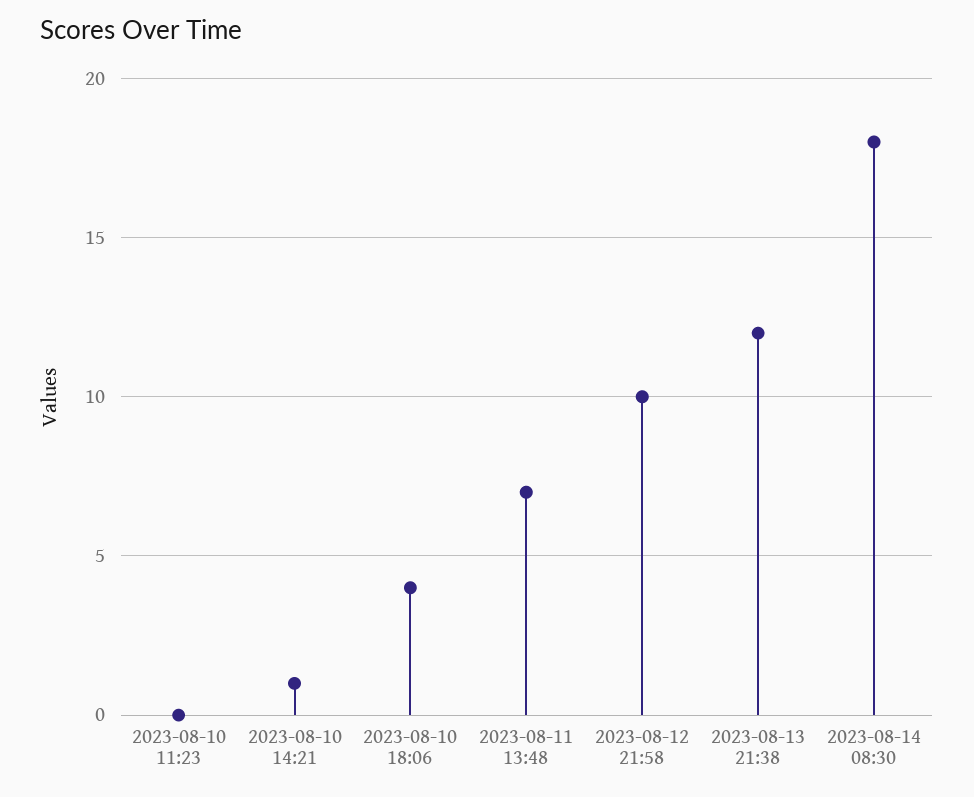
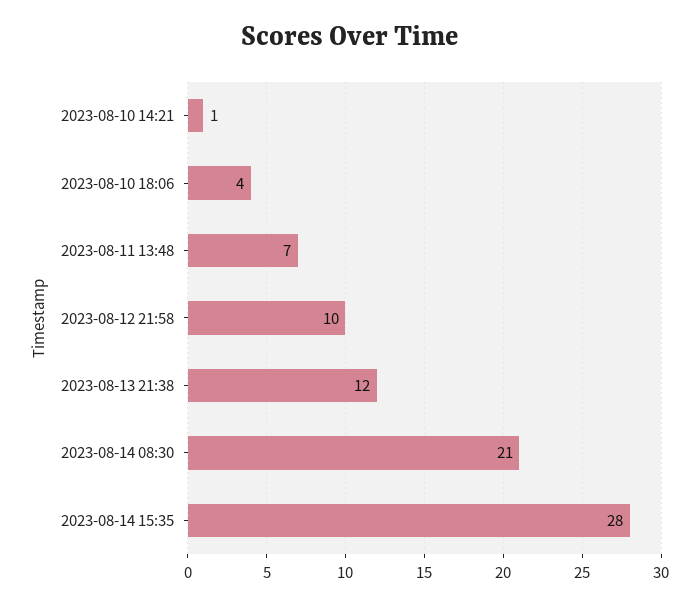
2023-08-10 11:23: 0 -> none
2023-08-14 08:30: 18 -> 21
2023-08-14 15:35: none -> 28

